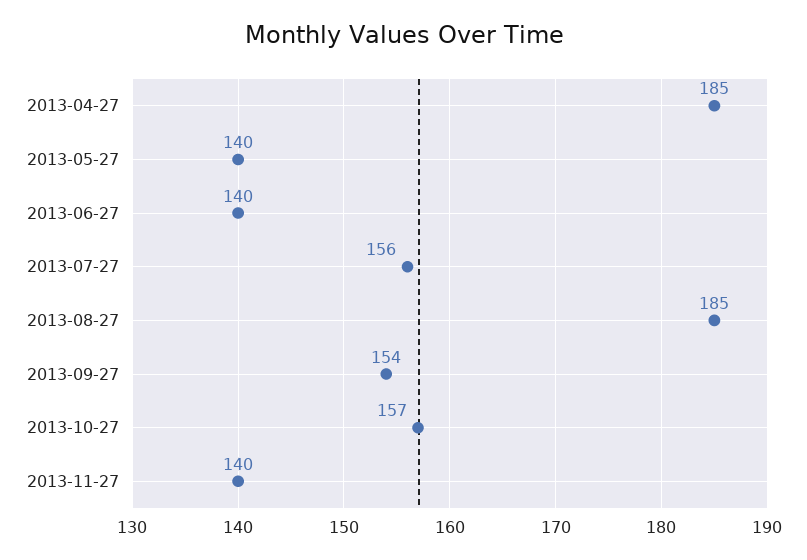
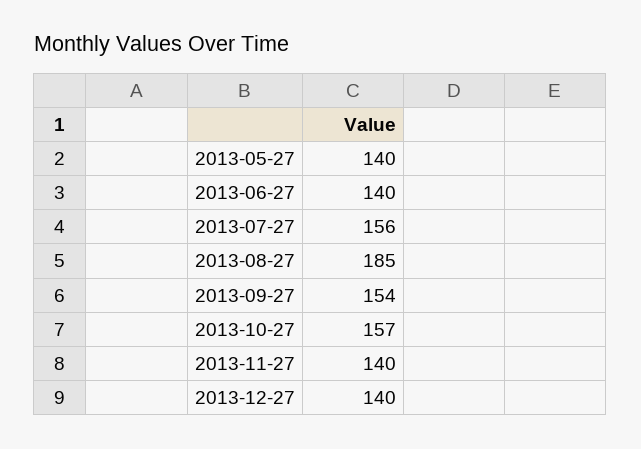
2013-04-27: 185 -> none
2013-12-27: none -> 140

